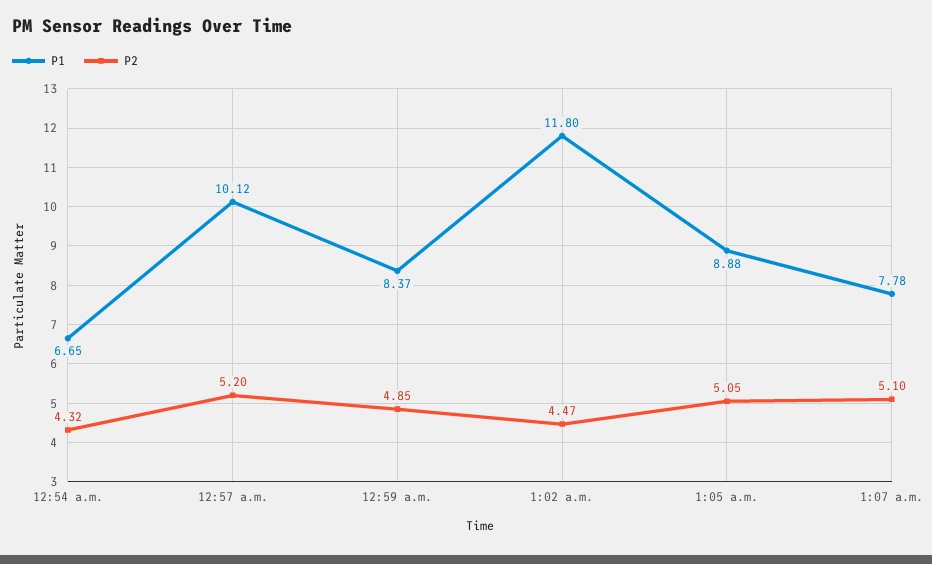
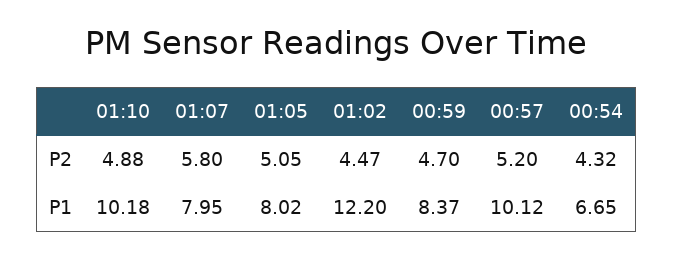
P2, 12:59 a.m.: 4.85 -> 4.7
P1, 1:02 a.m.: 11.8 -> 12.2
P1, 1:05 a.m.: 8.88 -> 8.02
P1, 1:07 a.m.: 7.78 -> 7.95
P2, 1:07 a.m.: 5.1 -> 5.8
P2, 01:10: none -> 4.88
P1, 01:10: none -> 10.18

